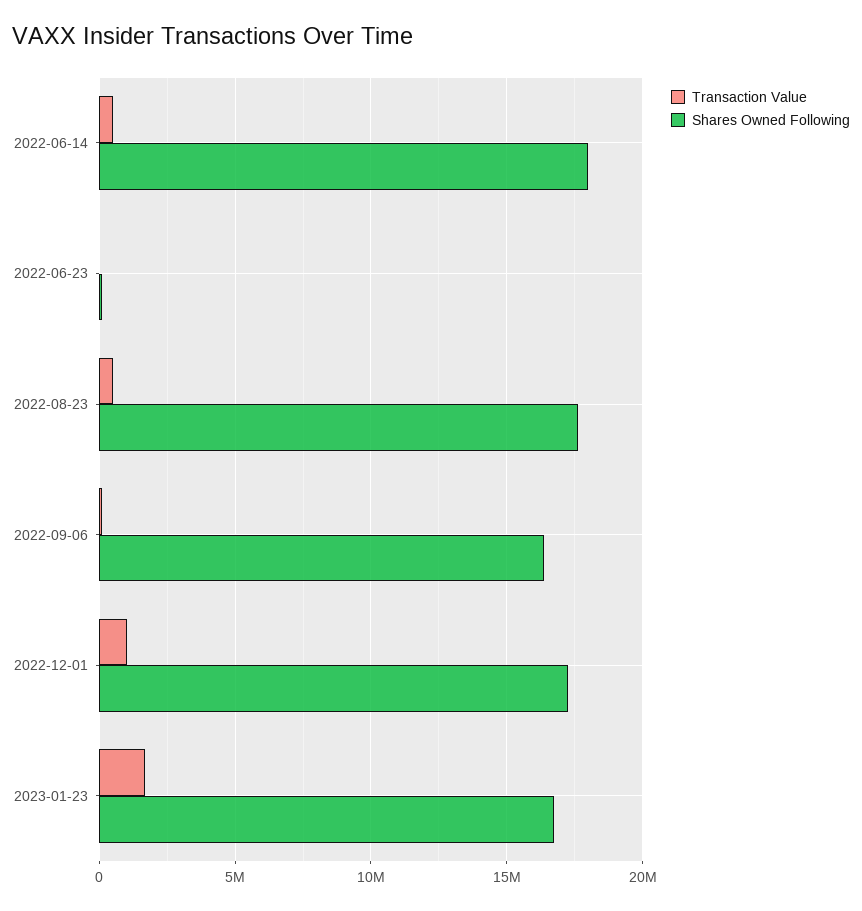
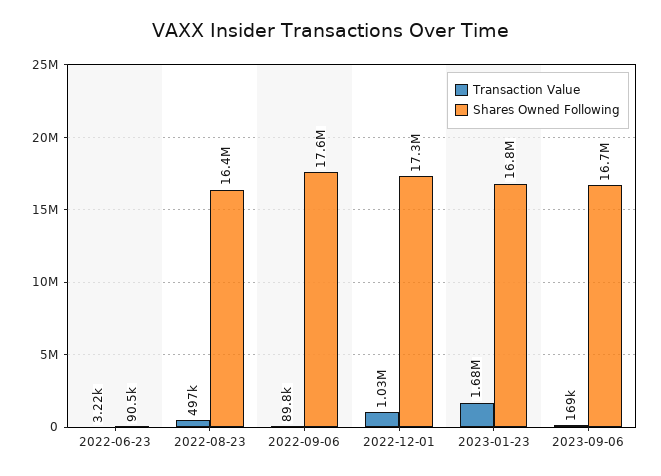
Transaction Value, 2022-06-14: 500000 -> none
Shares Owned Following, 2022-06-14: 18000000 -> none
Shares Owned Following, 2022-08-23: 17500000 -> 16400000
Shares Owned Following, 2022-09-06: 16500000 -> 17600000
Transaction Value, 2023-09-06: none -> 169000
Shares Owned Following, 2023-09-06: none -> 16700000

